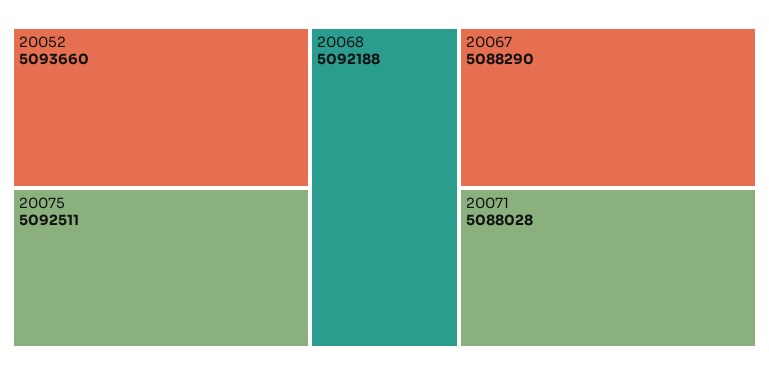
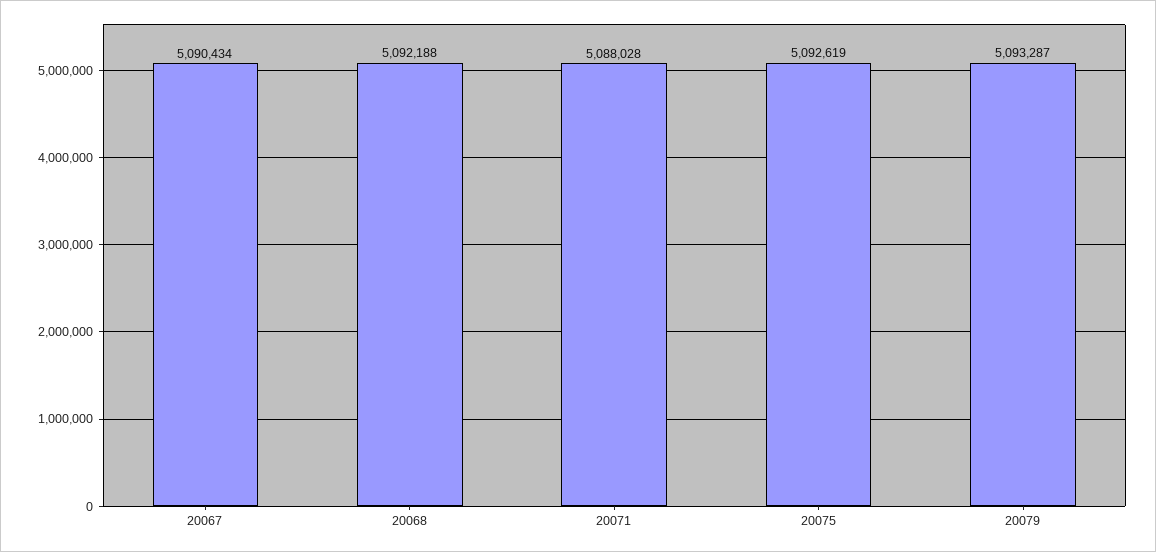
20052: 5093660 -> none
20075: 5092511 -> 5092619
20067: 5088290 -> 5090434
20079: none -> 5093287

